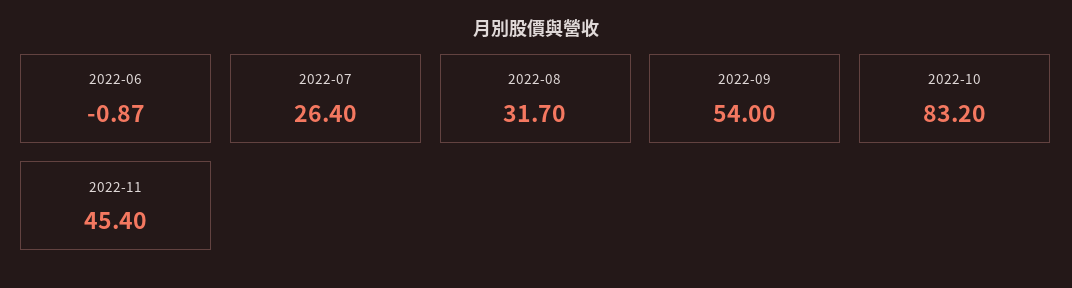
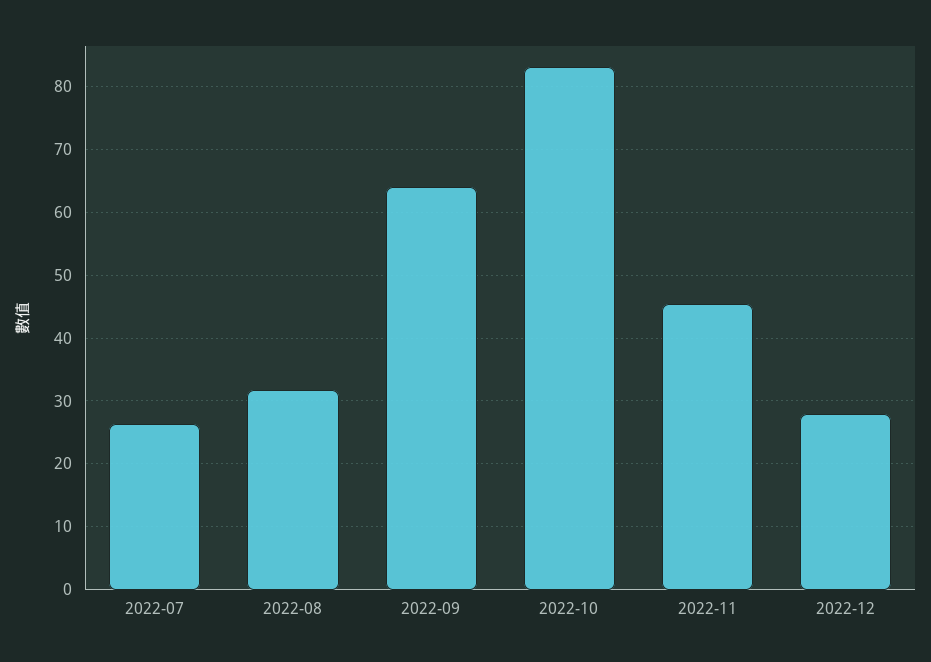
2022-06: -0.87 -> none
2022-09: 54 -> 64
2022-12: none -> 28

